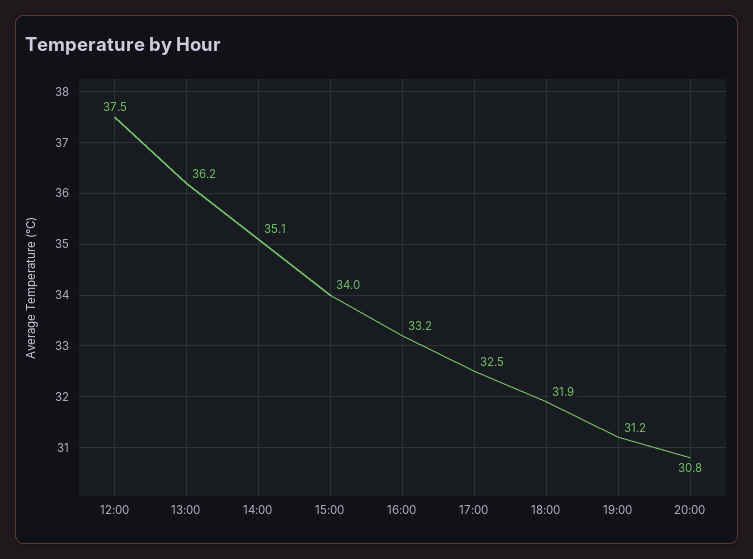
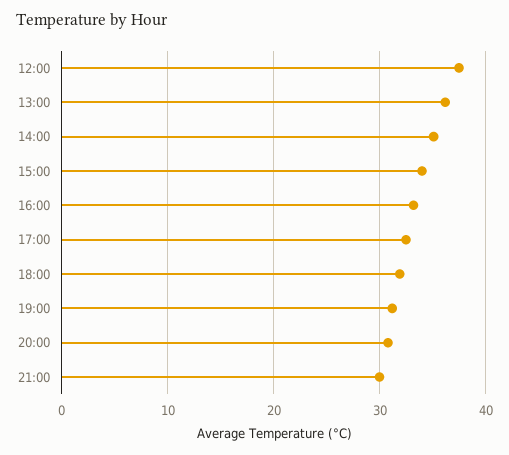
21:00: none -> 30

